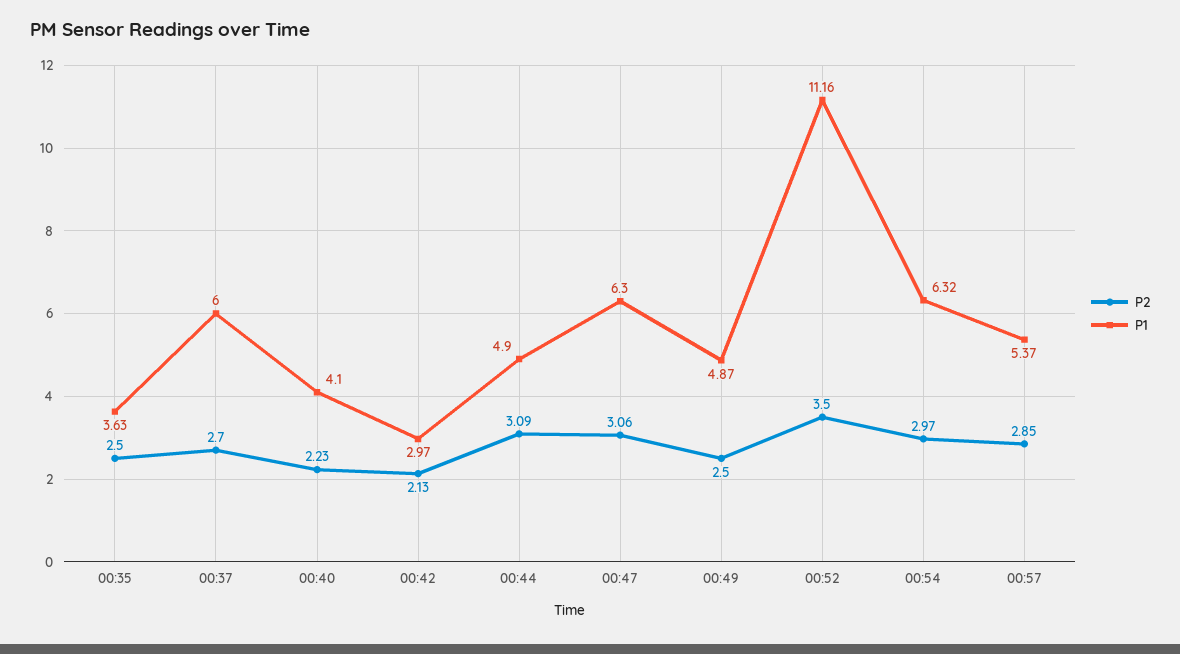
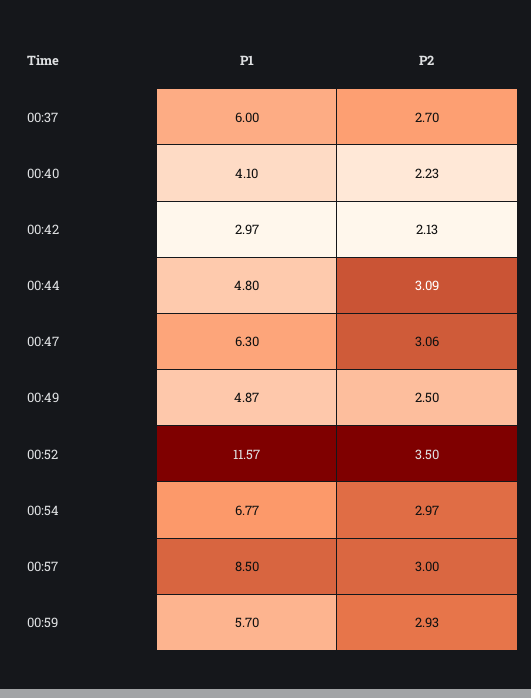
P2, 00:35: 2.5 -> none
P1, 00:35: 3.63 -> none
P1, 00:44: 4.9 -> 4.8
P1, 00:52: 11.16 -> 11.57
P1, 00:54: 6.32 -> 6.77
P2, 00:57: 2.85 -> 3
P1, 00:57: 5.37 -> 8.5
P1, 00:59: none -> 5.7
P2, 00:59: none -> 2.93

